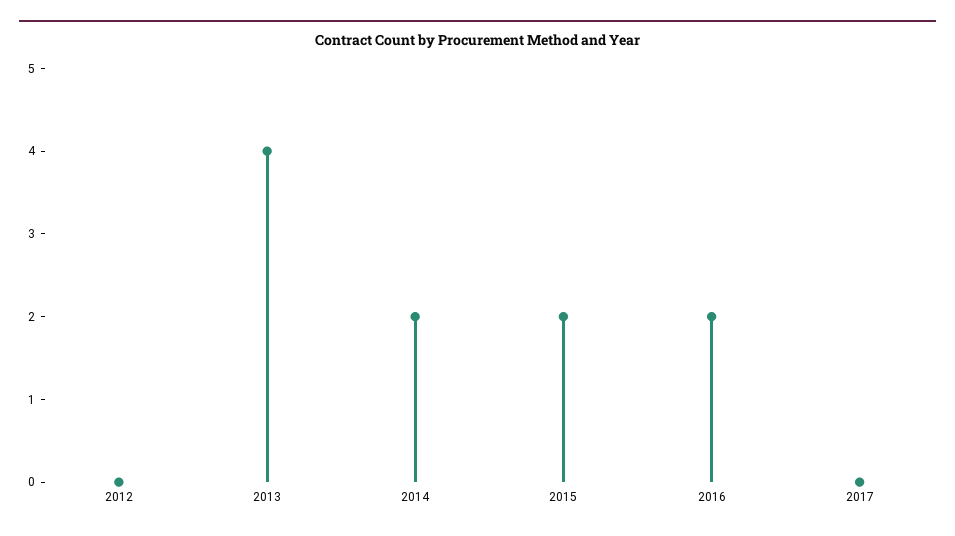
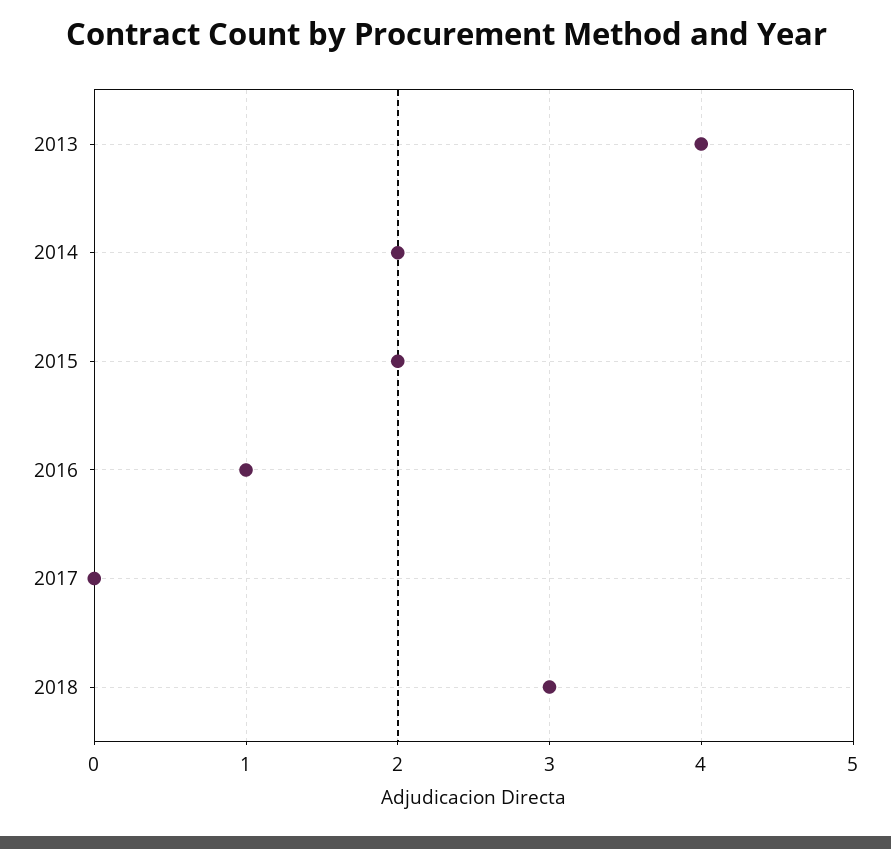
2012: 0 -> none
2016: 2 -> 1
2018: none -> 3

